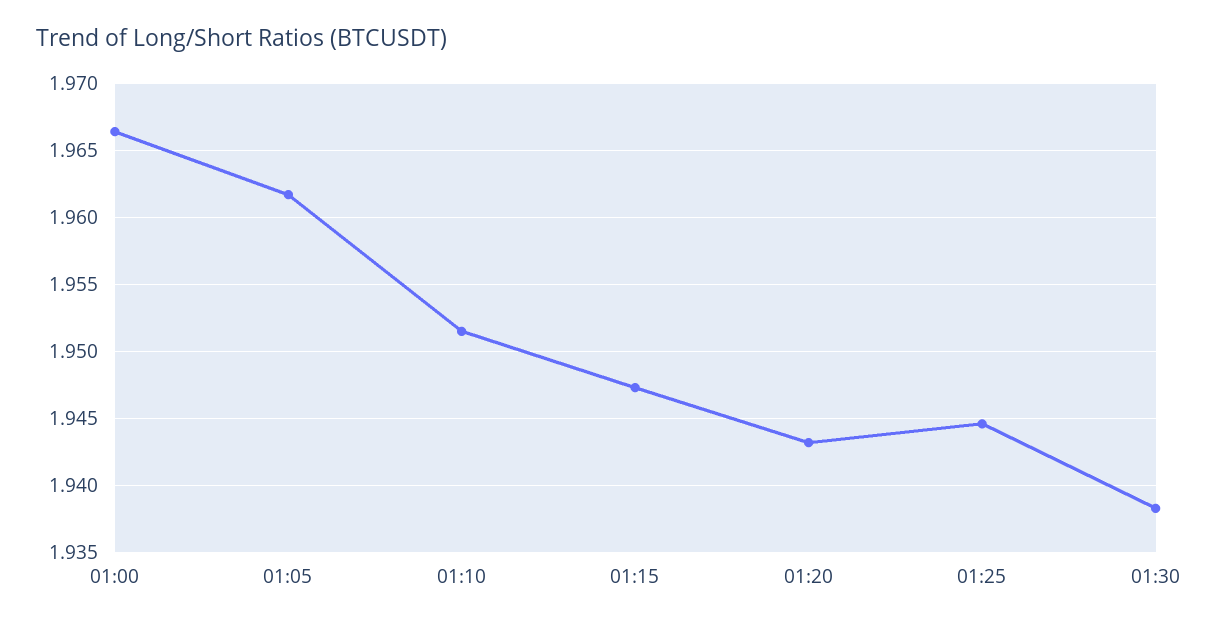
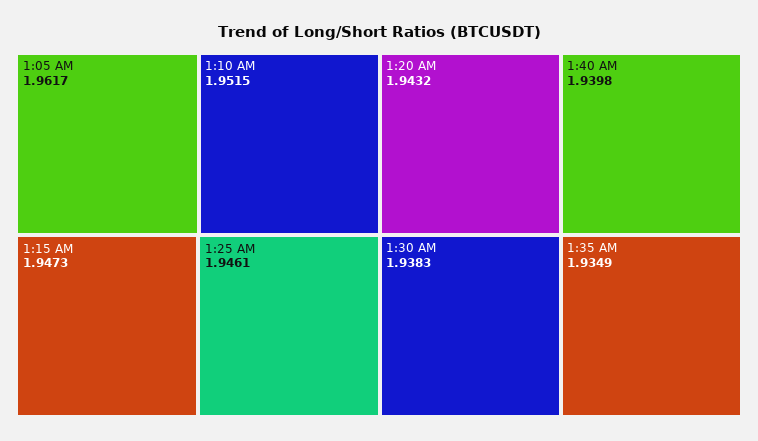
01:00: 1.9665 -> none
01:25: 1.9445 -> 1.9461
1:40 AM: none -> 1.9398
1:35 AM: none -> 1.9349

